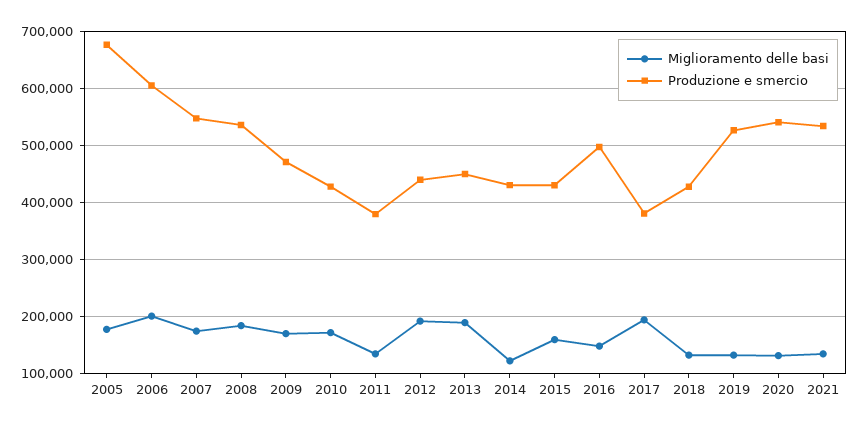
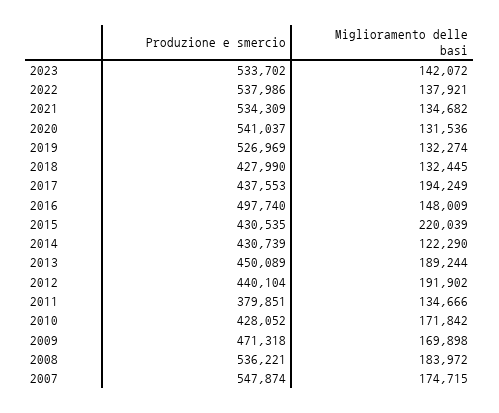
Miglioramento delle basi, 2005: 180000 -> none
Produzione e smercio, 2005: 680000 -> none
Miglioramento delle basi, 2006: 200000 -> none
Produzione e smercio, 2006: 600000 -> none
Miglioramento delle basi, 2015: 160000 -> 220039
Produzione e smercio, 2017: 380000 -> 437553
Produzione e smercio, 2023: none -> 533702
Miglioramento delle basi, 2023: none -> 142072
Produzione e smercio, 2022: none -> 537986
Miglioramento delle basi, 2022: none -> 137921

